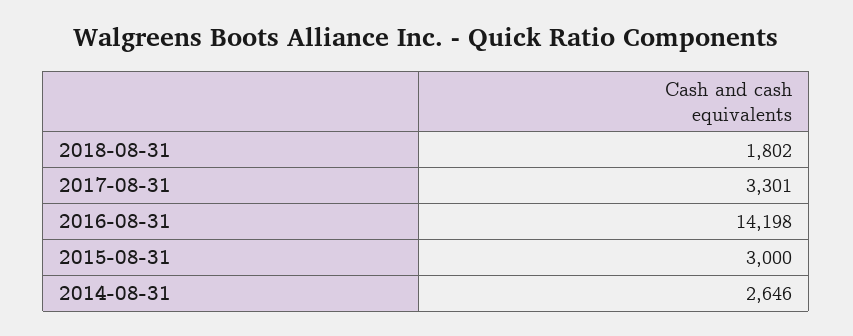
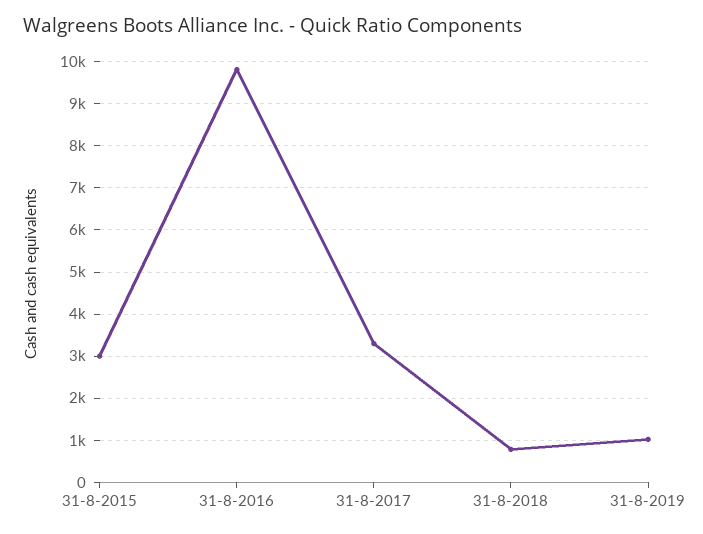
2018-08-31: 1802 -> 800
2016-08-31: 14198 -> 9800
2014-08-31: 2646 -> none
31-8-2019: none -> 1000

